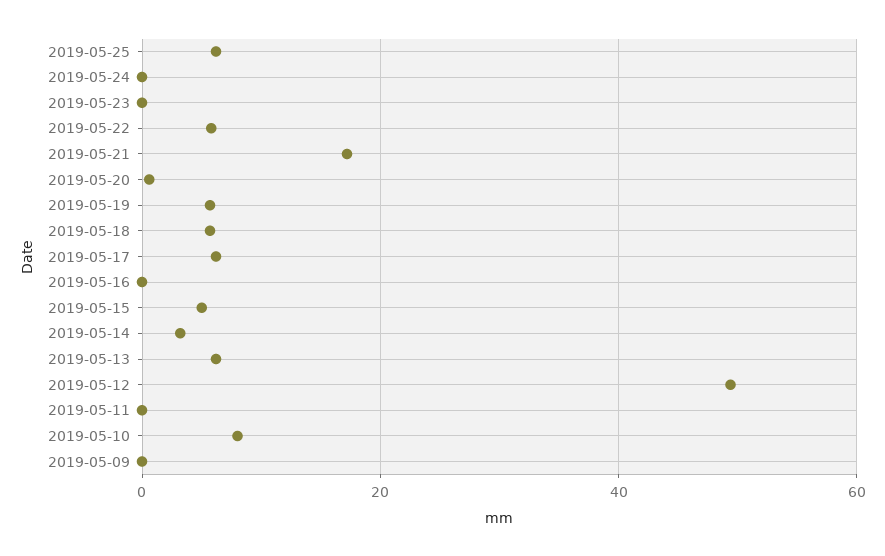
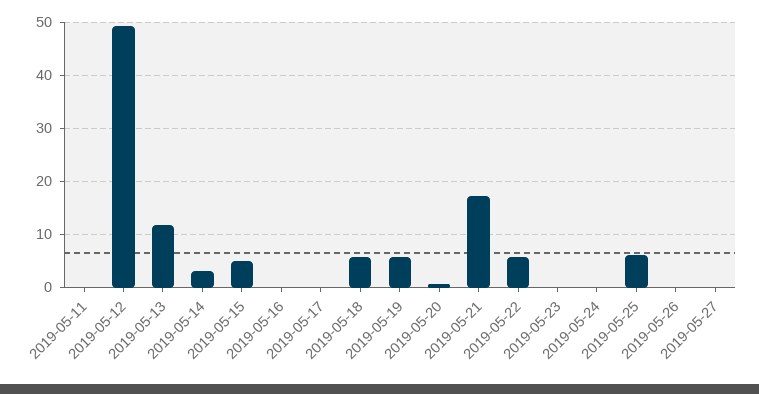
2019-05-17: 6 -> 0
2019-05-13: 6 -> 12
2019-05-10: 8 -> none
2019-05-09: 0 -> none
2019-05-26: none -> 0
2019-05-27: none -> 0

